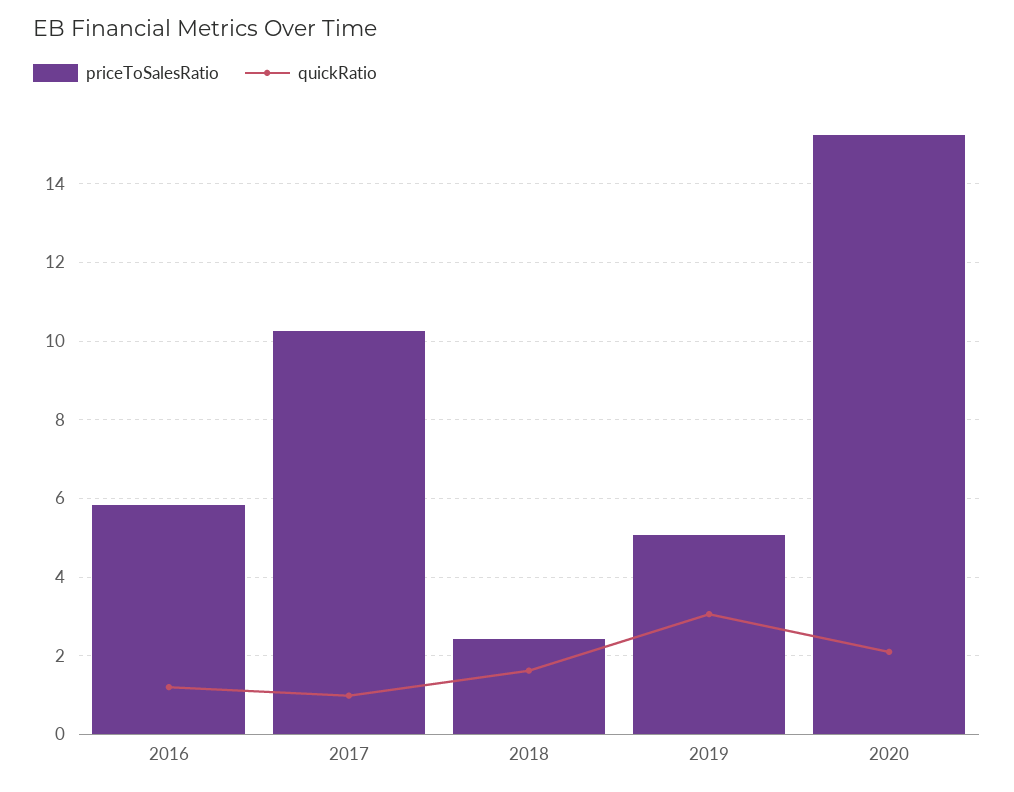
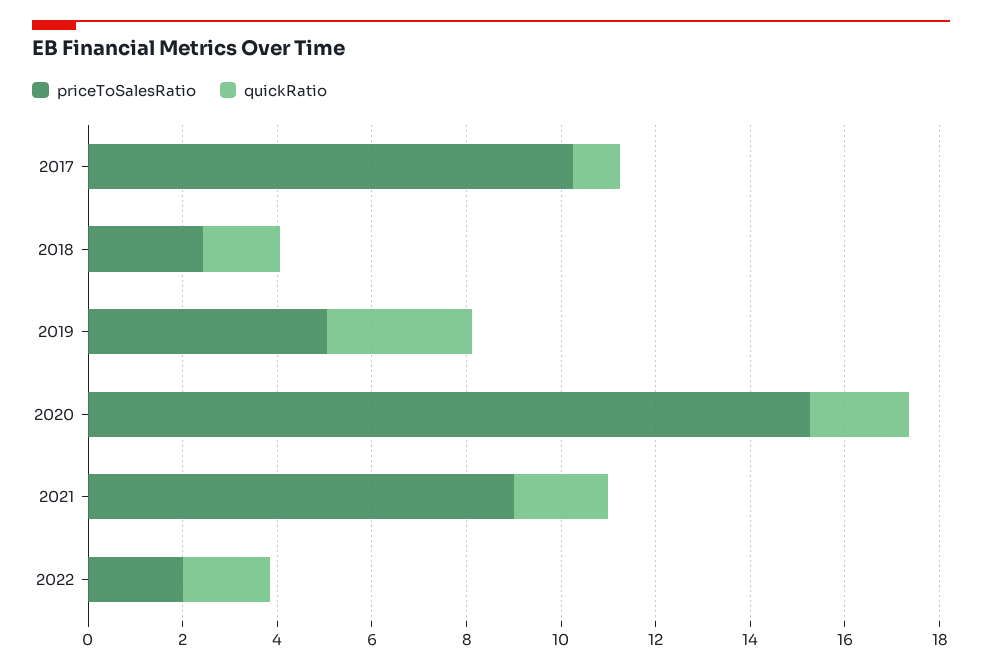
priceToSalesRatio, 2016: 5.8 -> none
quickRatio, 2016: 1.2 -> none
priceToSalesRatio, 2021: none -> 9
quickRatio, 2021: none -> 2
priceToSalesRatio, 2022: none -> 2
quickRatio, 2022: none -> 2

